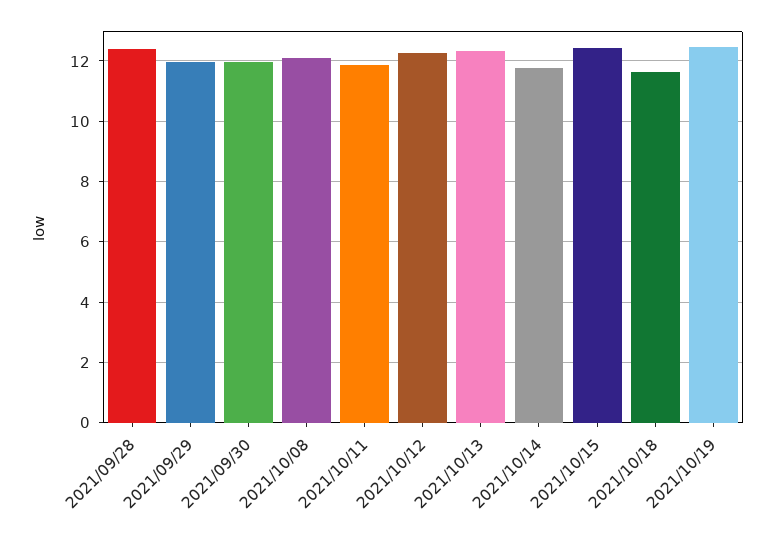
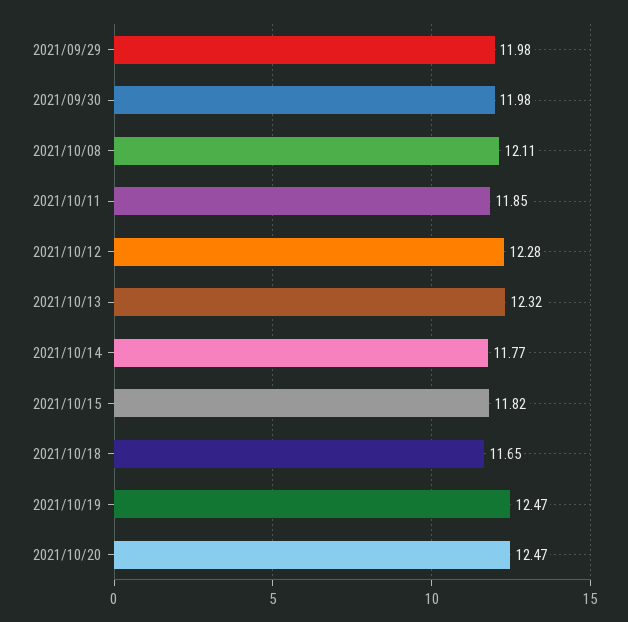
2021/09/28: 12.4 -> none
2021/10/15: 12.4 -> 11.82
2021/10/20: none -> 12.47

